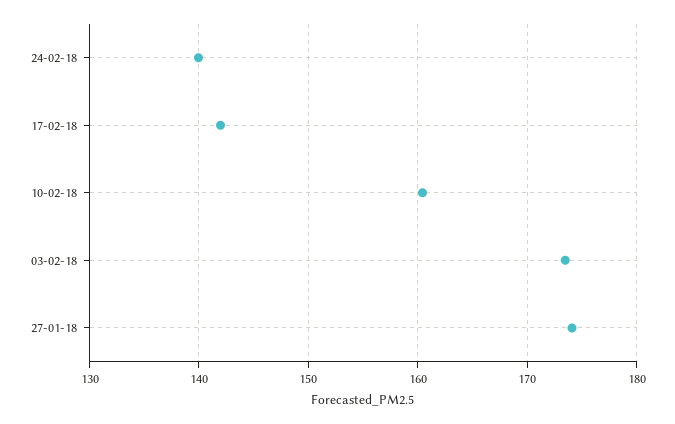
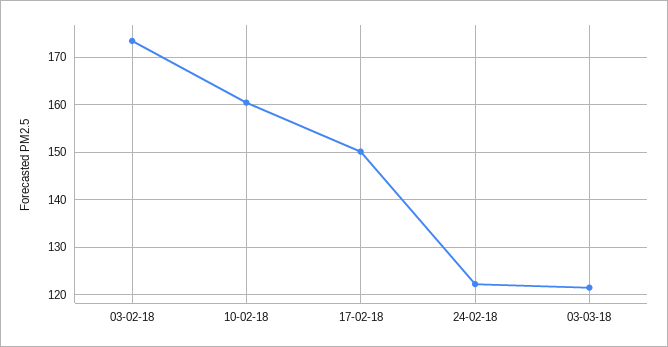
24-02-18: 140 -> 122
17-02-18: 142 -> 150
27-01-18: 174 -> none
03-03-18: none -> 122

